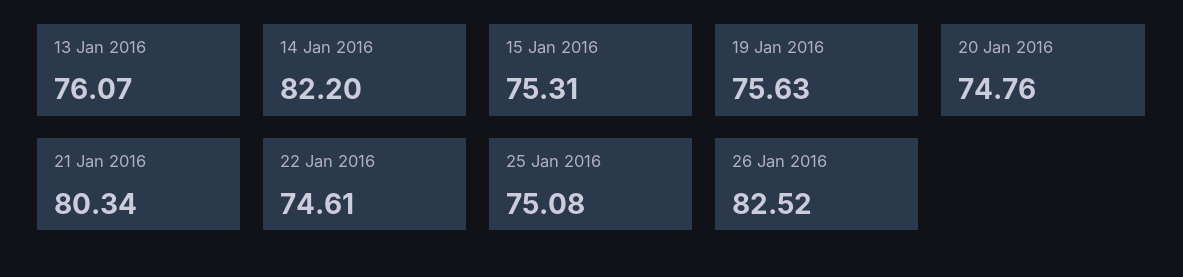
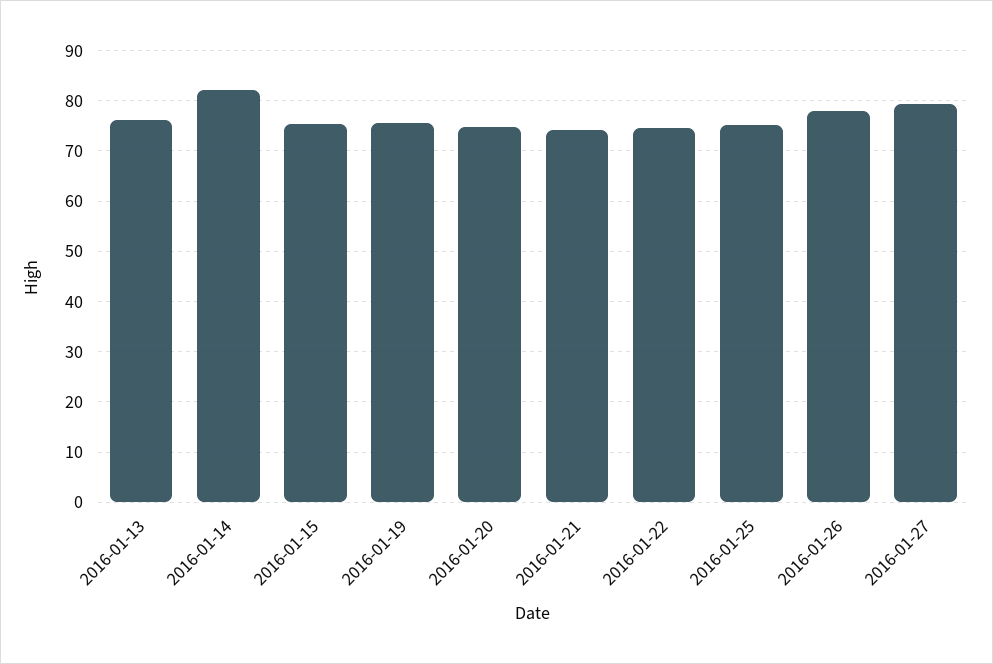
21 Jan 2016: 80.34 -> 74
26 Jan 2016: 82.52 -> 78
2016-01-27: none -> 80

